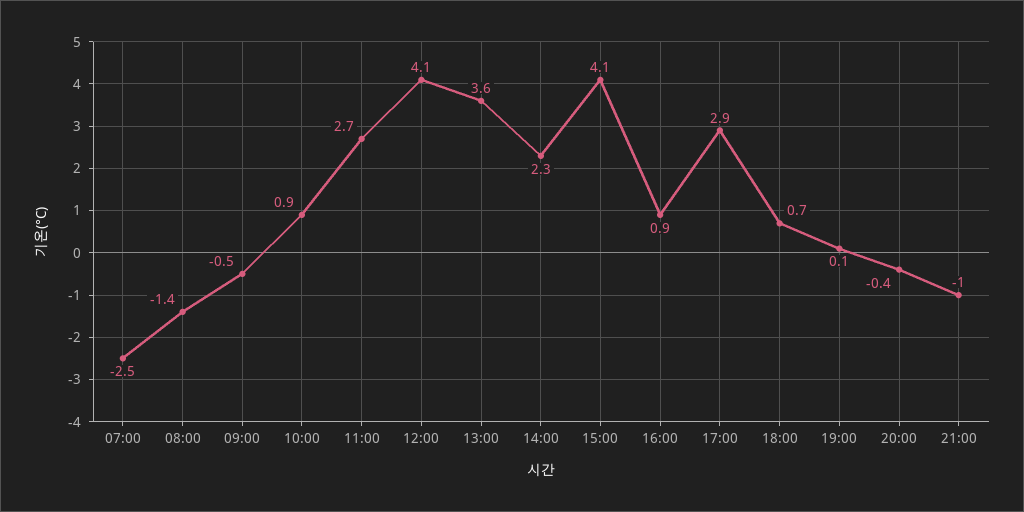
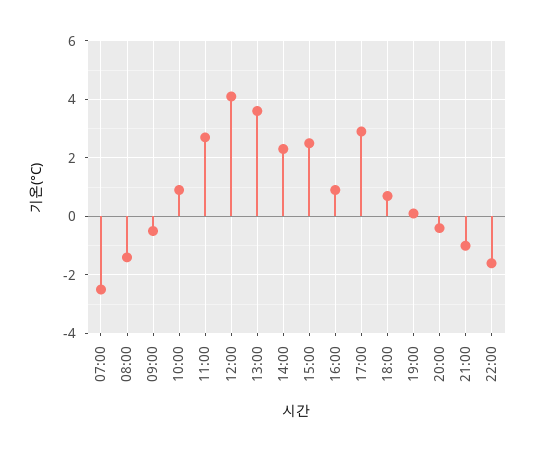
15:00: 4.1 -> 2.5
22:00: none -> -1.5

